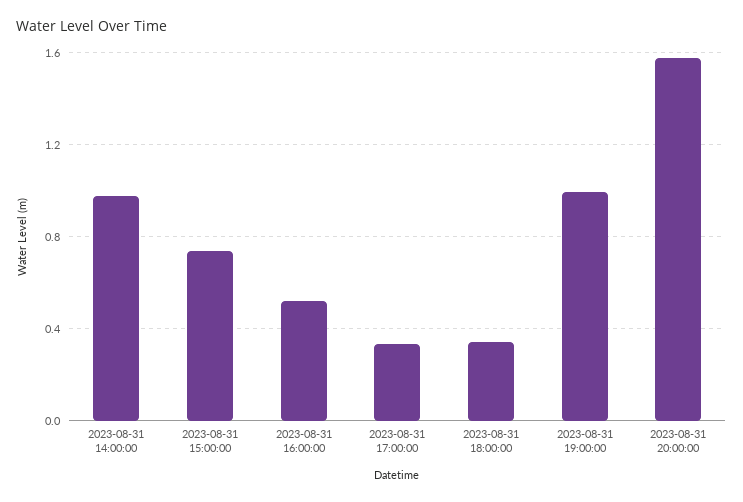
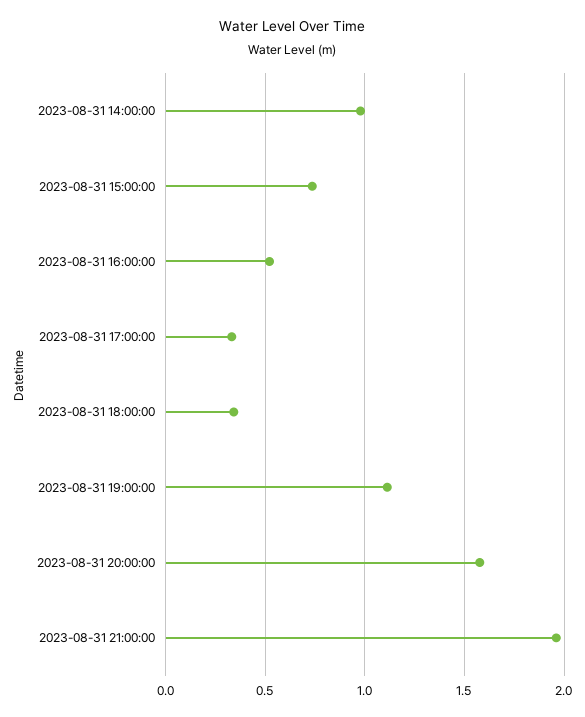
2023-08-31 19:00:00: 1 -> 1.1
2023-08-31 21:00:00: none -> 1.95

